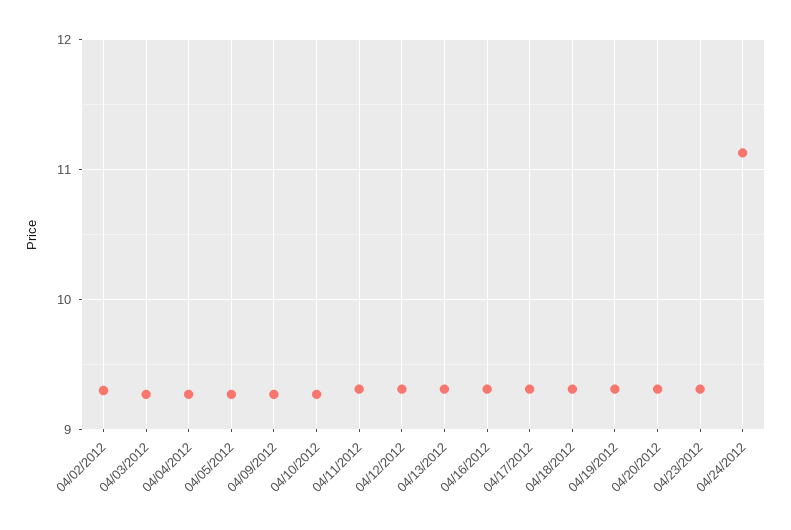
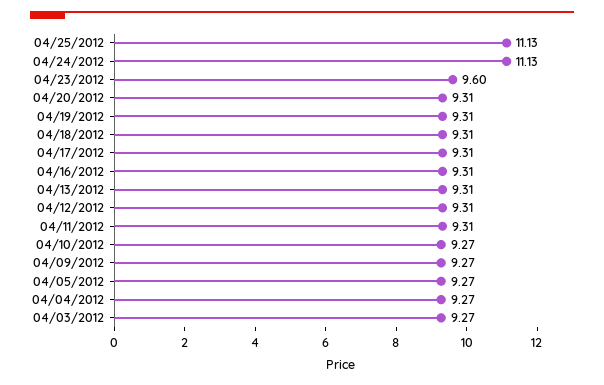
04/02/2012: 9.3 -> none
04/23/2012: 9.3 -> 9.6
04/25/2012: none -> 11.13

